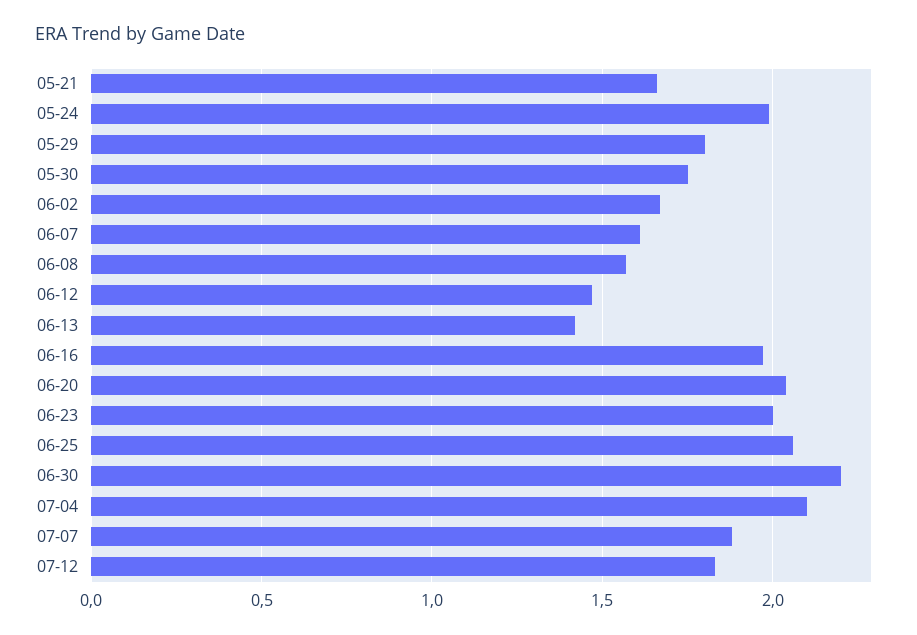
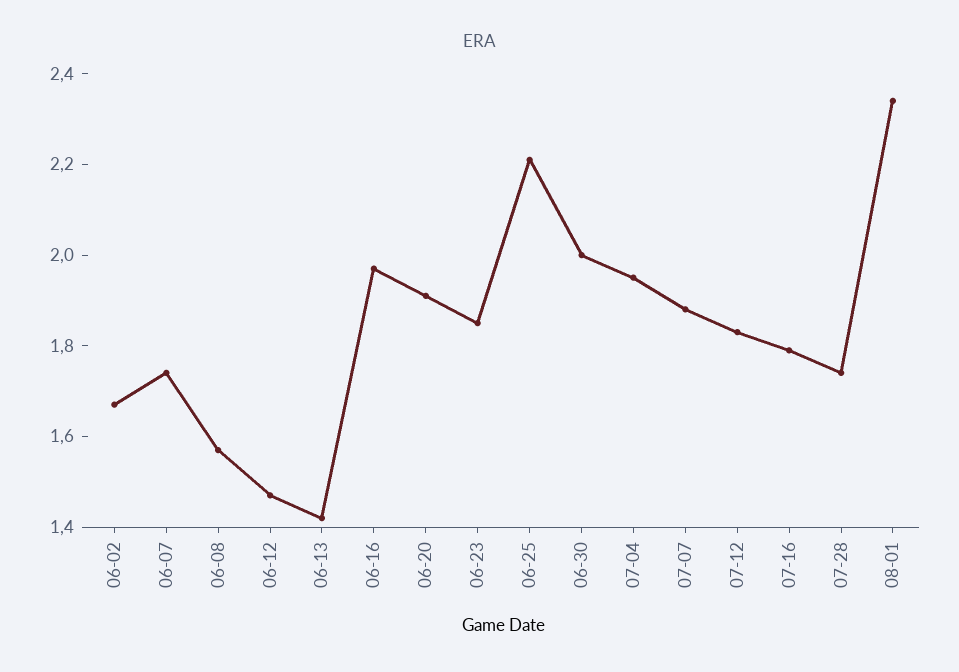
05-21: 1.65 -> none
05-24: 2 -> none
05-29: 1.8 -> none
05-30: 1.75 -> none
06-07: 1.6 -> 1.75
06-20: 2.05 -> 1.9
06-23: 2 -> 1.85
06-25: 2.05 -> 2.2
06-30: 2.2 -> 2
07-04: 2.1 -> 1.95
07-16: none -> 1.8
07-28: none -> 1.75
08-01: none -> 2.35

